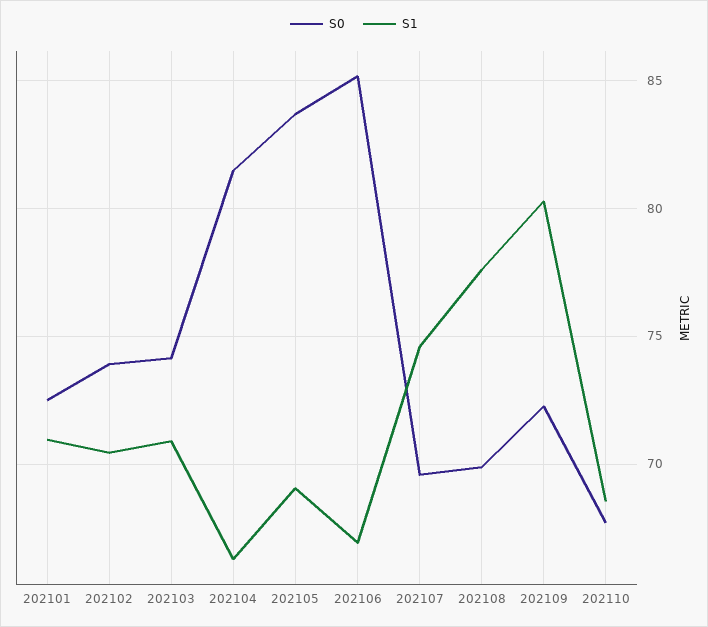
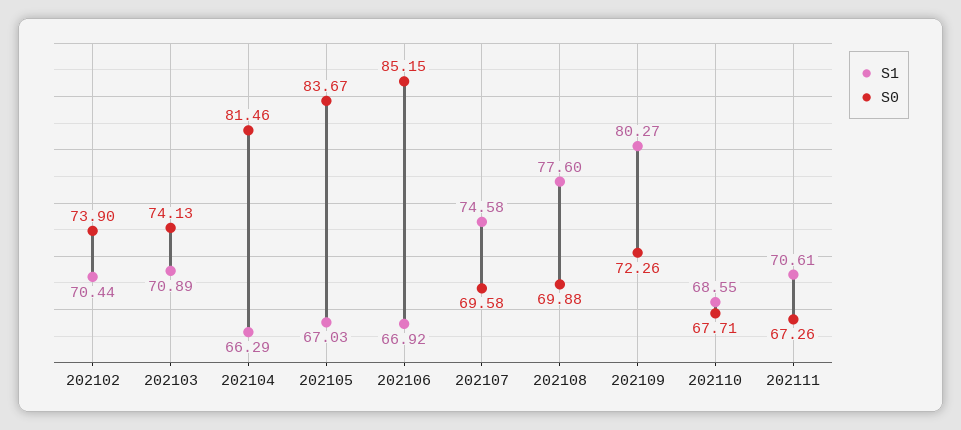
S0, 202101: 72.5 -> none
S1, 202101: 71 -> none
S1, 202105: 69 -> 67.03
S1, 202111: none -> 70.61
S0, 202111: none -> 67.26

